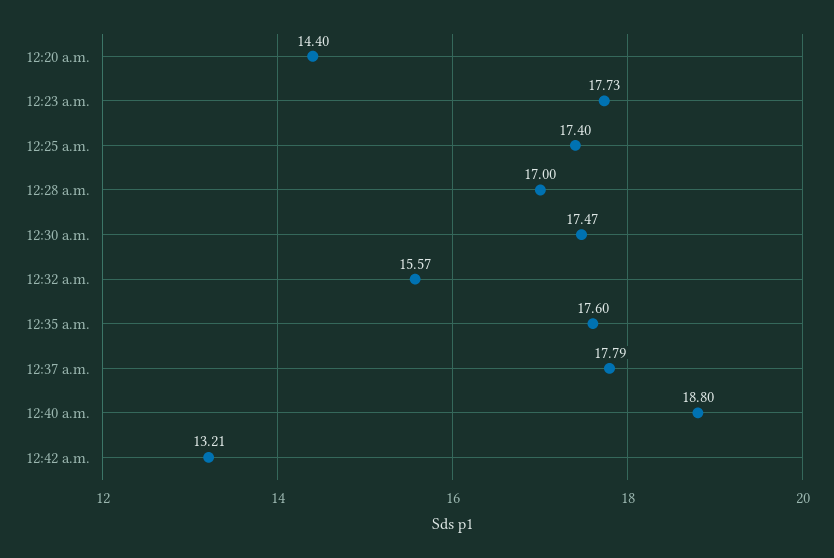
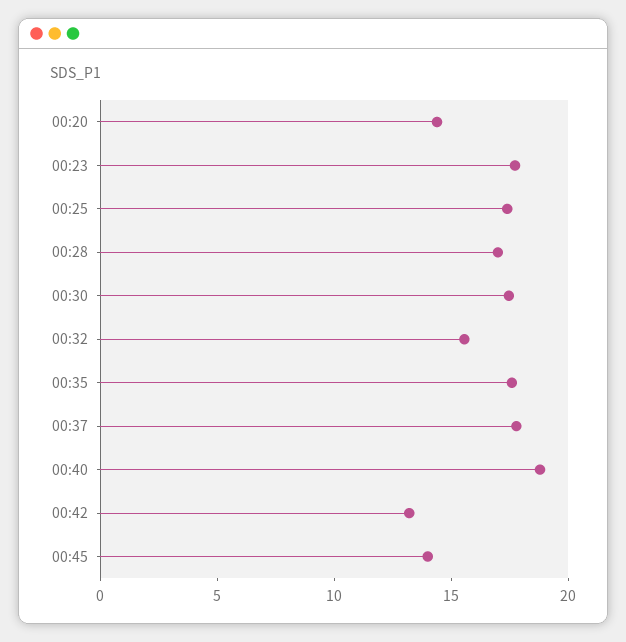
00:45: none -> 14

